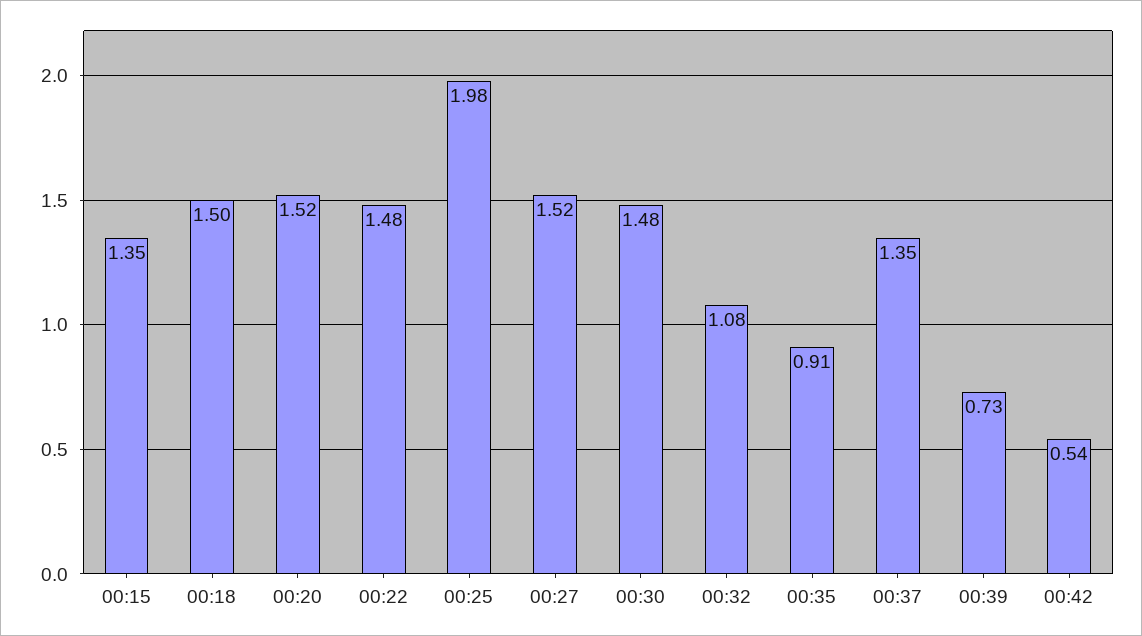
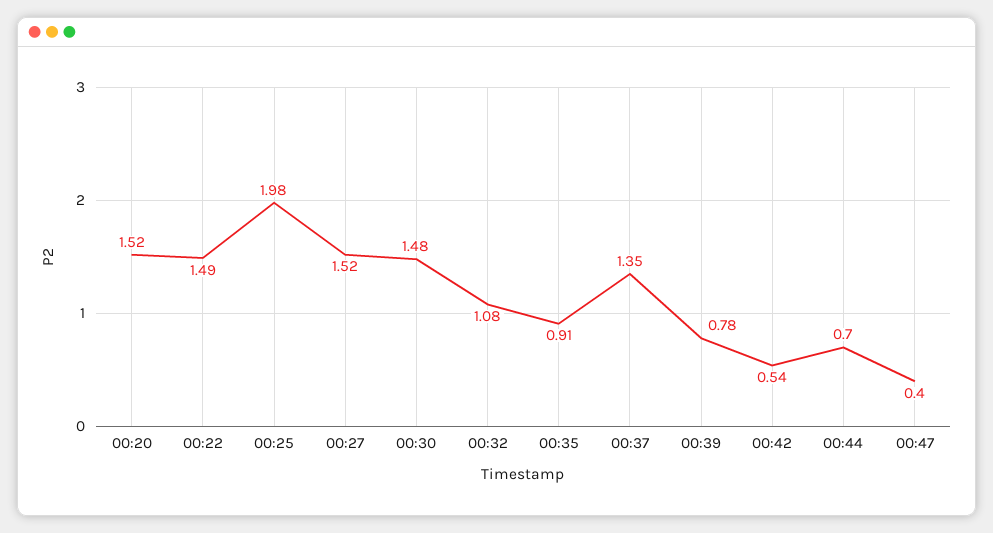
00:15: 1.35 -> none
00:18: 1.5 -> none
00:22: 1.48 -> 1.49
00:39: 0.73 -> 0.78
00:44: none -> 0.7
00:47: none -> 0.4

